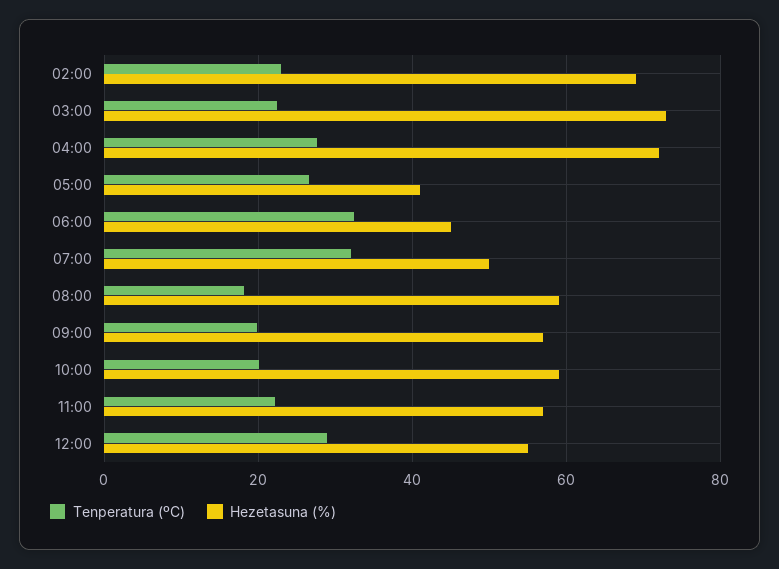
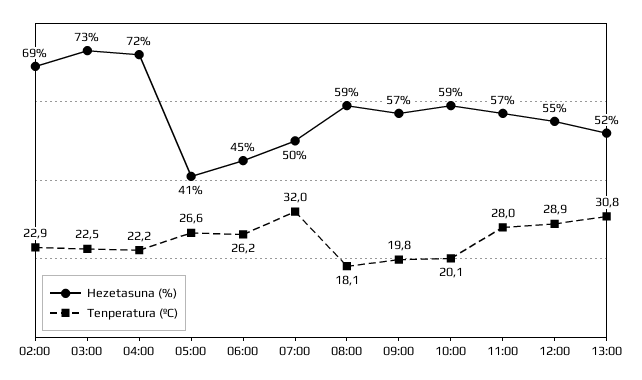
Tenperatura (ºC), 04:00: 28 -> 22.2
Tenperatura (ºC), 06:00: 32 -> 26.2
Tenperatura (ºC), 11:00: 22 -> 28
Hezetasuna (%), 13:00: none -> 52
Tenperatura (ºC), 13:00: none -> 30.8

